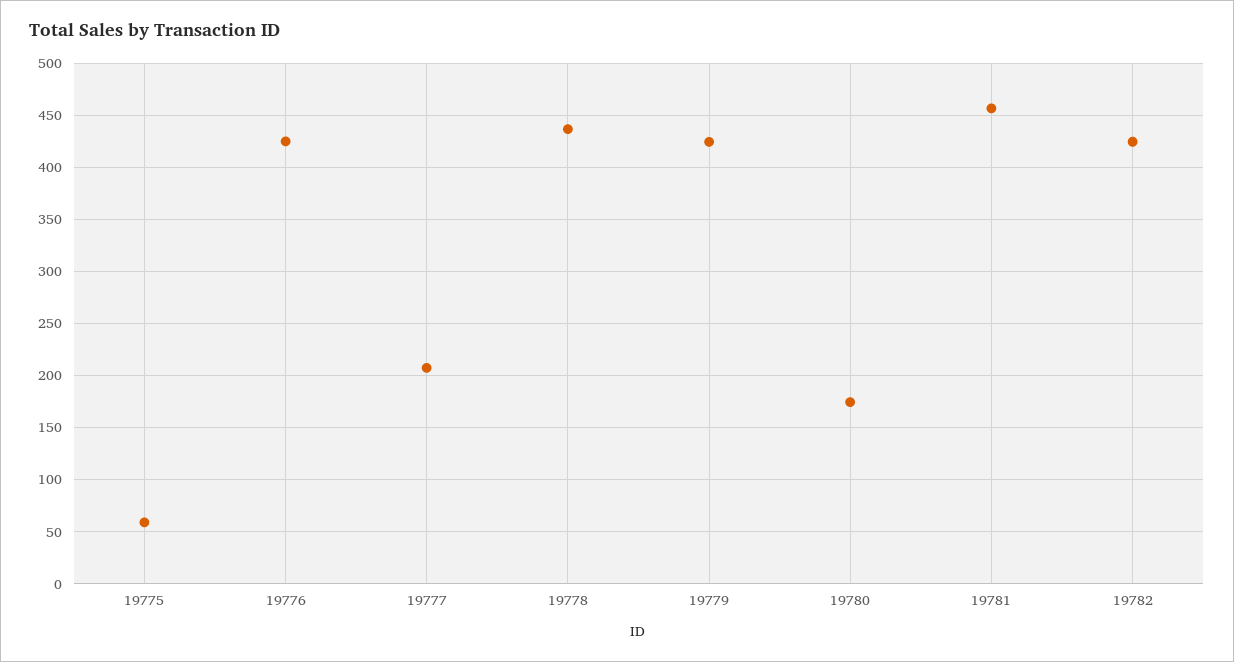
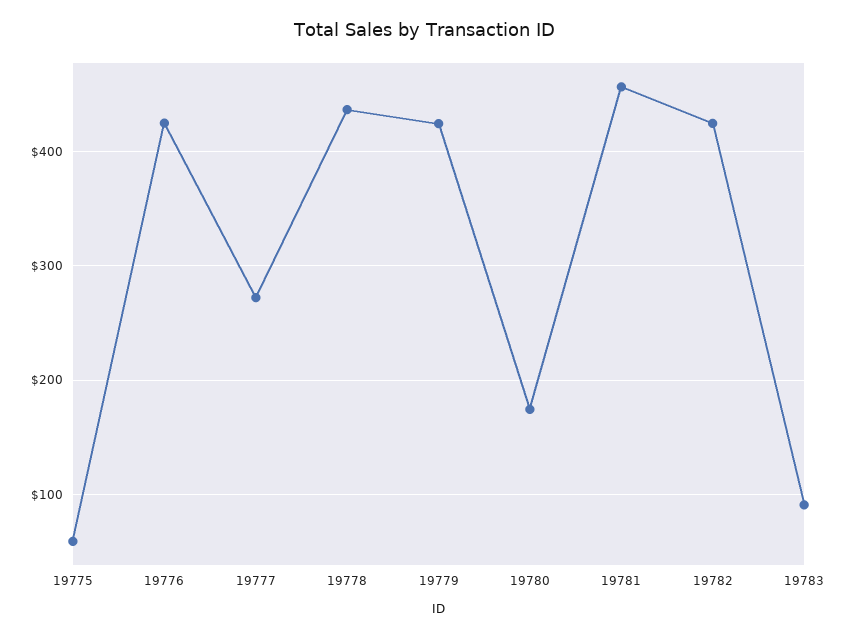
19777: 210 -> 270
19783: none -> 90

